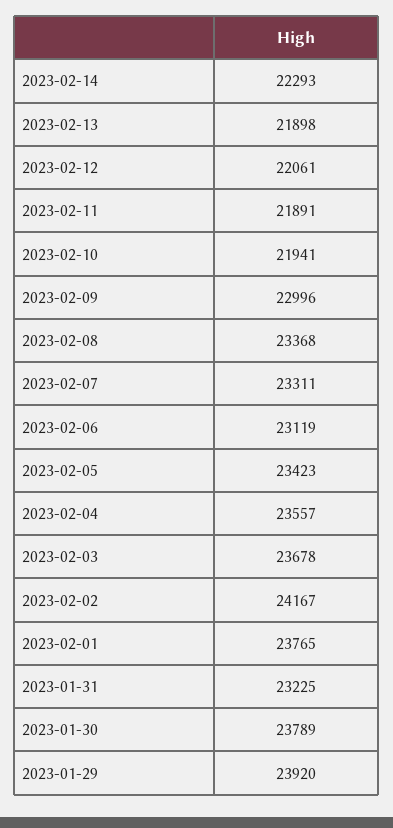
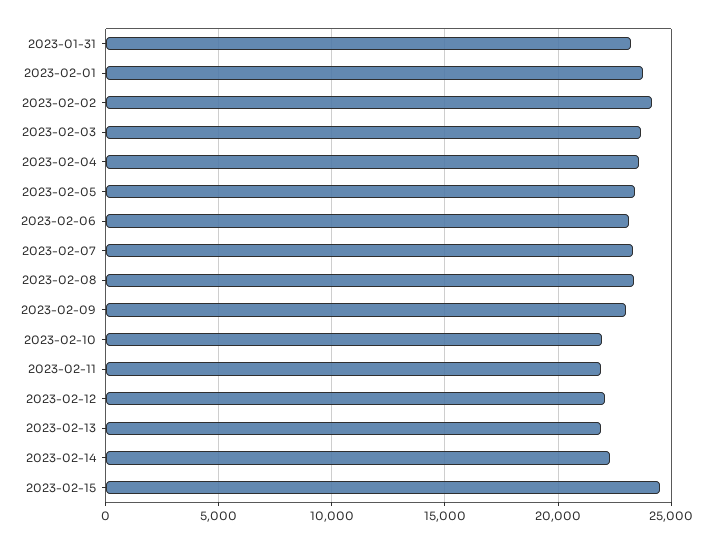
2023-01-30: 23789 -> none
2023-01-29: 23920 -> none
2023-02-15: none -> 24500

